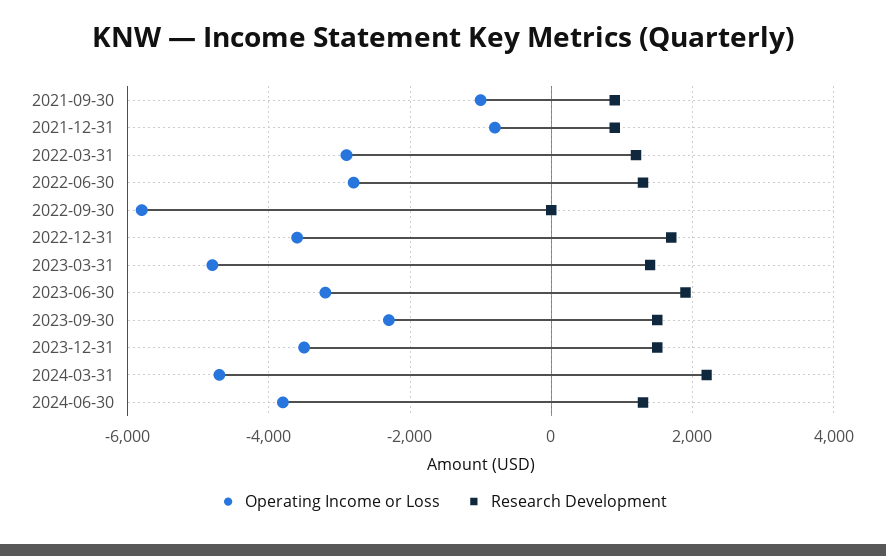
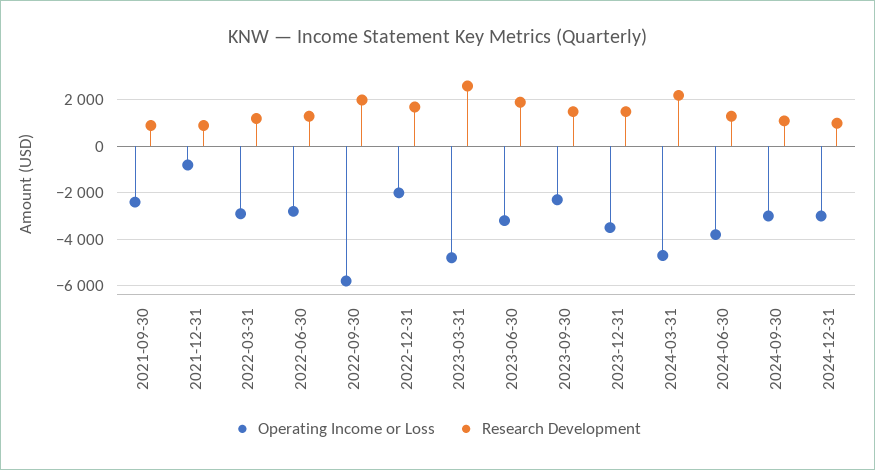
Operating Income or Loss, 2021-09-30: -1000 -> -2500
Research Development, 2022-09-30: 0 -> 2000
Operating Income or Loss, 2022-12-31: -3600 -> -2000
Research Development, 2023-03-31: 1400 -> 2500
Operating Income or Loss, 2024-09-30: none -> -3000
Research Development, 2024-09-30: none -> 1000
Operating Income or Loss, 2024-12-31: none -> -3000
Research Development, 2024-12-31: none -> 1000

